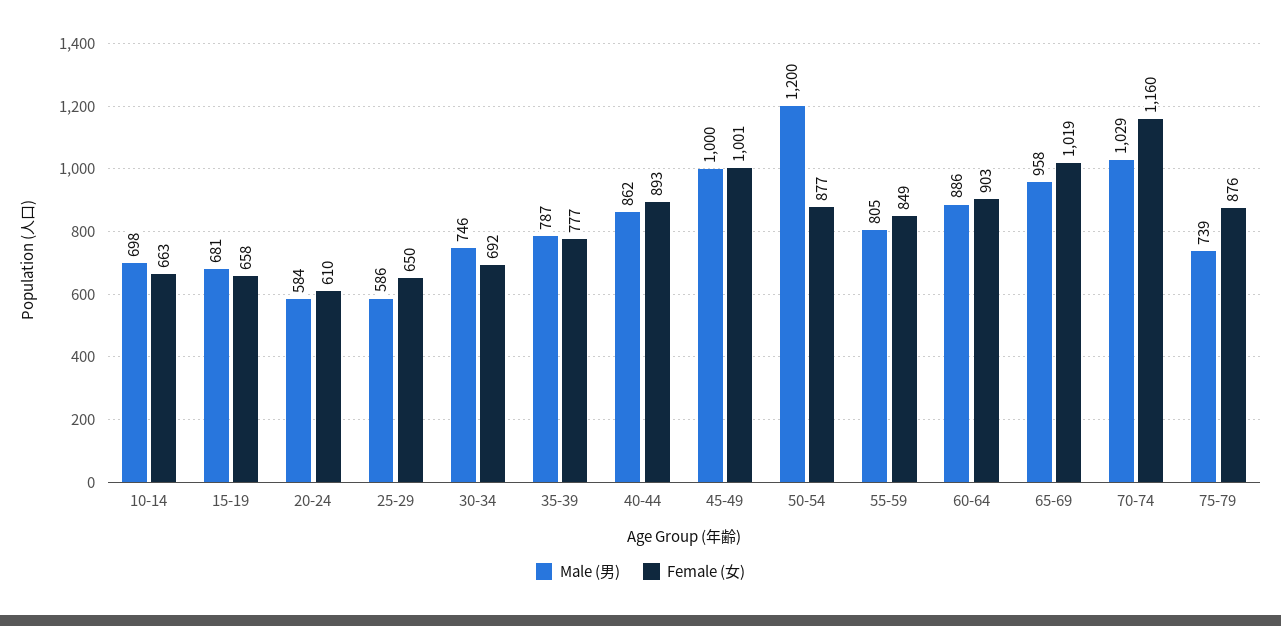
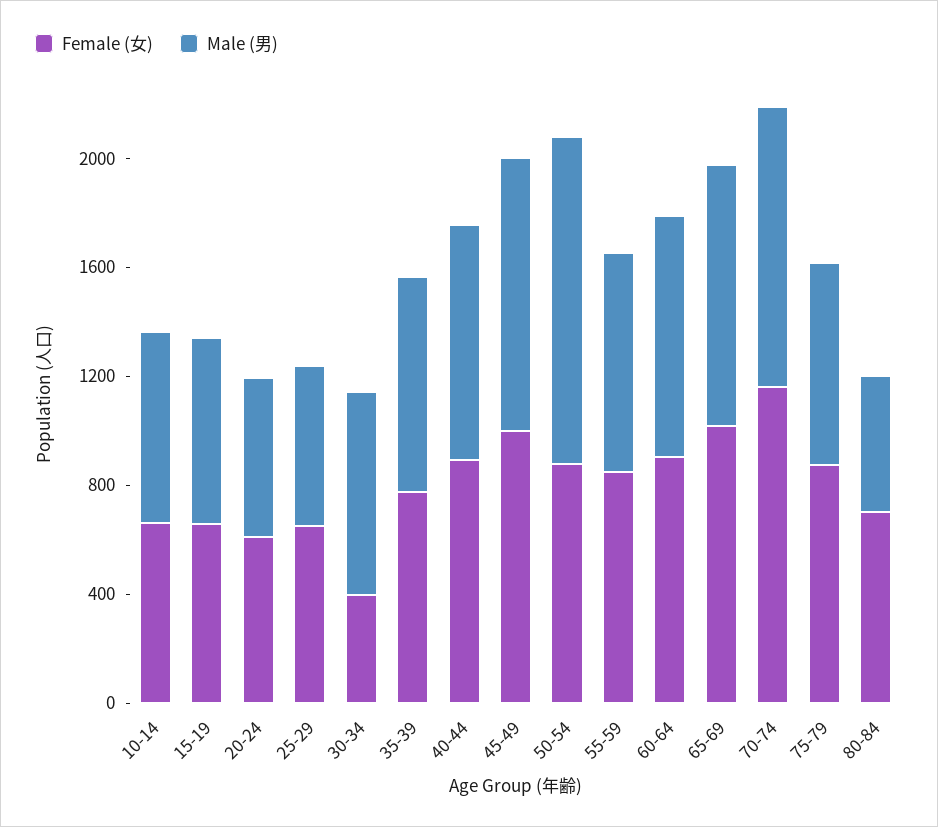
Female (女), 30-34: 692 -> 400
Female (女), 80-84: none -> 700
Male (男), 80-84: none -> 500

